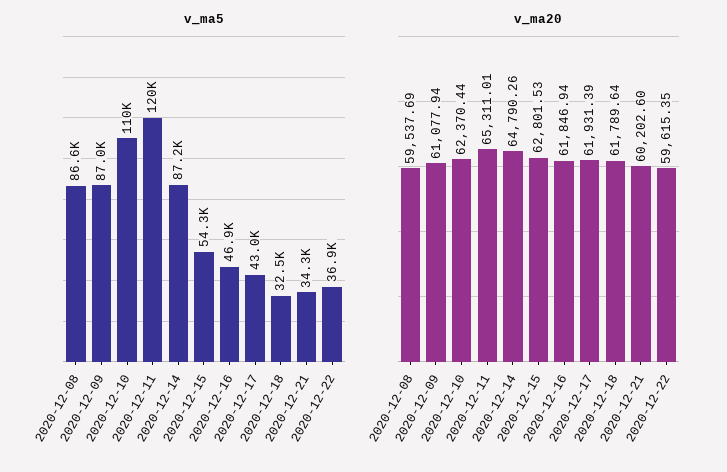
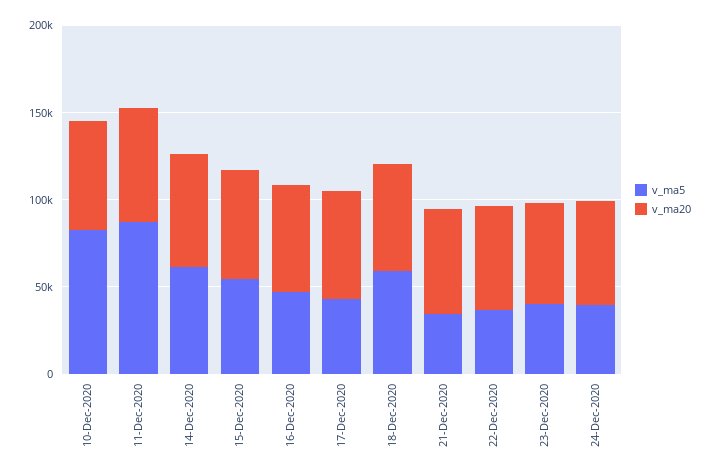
v_ma5, 2020-12-08: 86600 -> none
v_ma5, 2020-12-09: 87000 -> none
v_ma5, 2020-12-10: 110000 -> 80000
v_ma5, 2020-12-11: 120000 -> 90000
v_ma5, 2020-12-14: 87200 -> 60000
v_ma5, 2020-12-18: 32500 -> 60000
v_ma20, 2020-12-08: 59537.69 -> none
v_ma20, 2020-12-09: 61077.94 -> none
v_ma5, 23-Dec-2020: none -> 40000
v_ma20, 23-Dec-2020: none -> 60000
v_ma5, 24-Dec-2020: none -> 40000
v_ma20, 24-Dec-2020: none -> 60000

